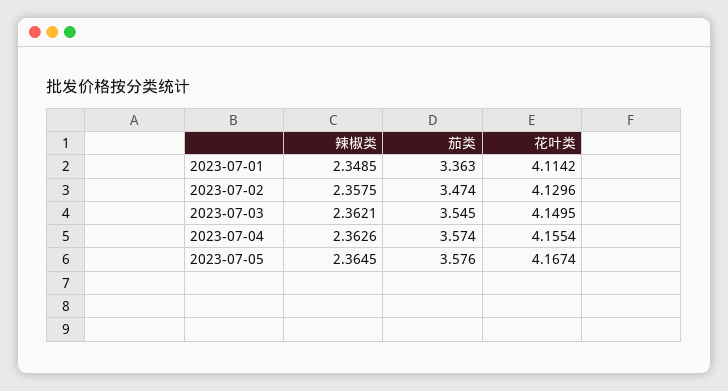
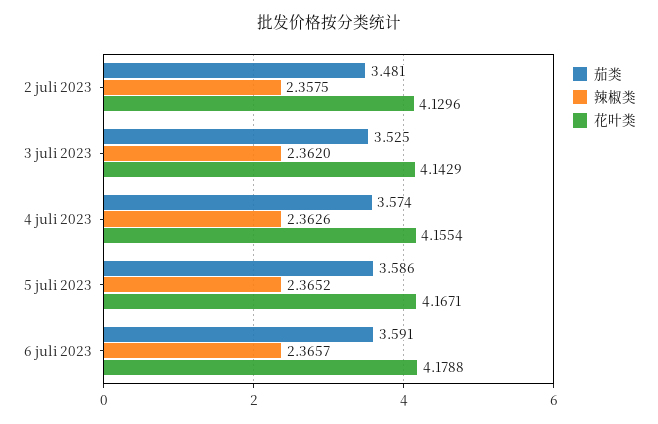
辣椒类, 2023-07-01: 2.3485 -> none
茄类, 2023-07-01: 3.363 -> none
花叶类, 2023-07-01: 4.1142 -> none
茄类, 2023-07-02: 3.474 -> 3.481
辣椒类, 2023-07-03: 2.3621 -> 2.362
茄类, 2023-07-03: 3.545 -> 3.525
花叶类, 2023-07-03: 4.1495 -> 4.1429
辣椒类, 2023-07-05: 2.3645 -> 2.3652
茄类, 2023-07-05: 3.576 -> 3.586
花叶类, 2023-07-05: 4.1674 -> 4.1671
茄类, 6 juli 2023: none -> 3.591
辣椒类, 6 juli 2023: none -> 2.3657
花叶类, 6 juli 2023: none -> 4.1788

